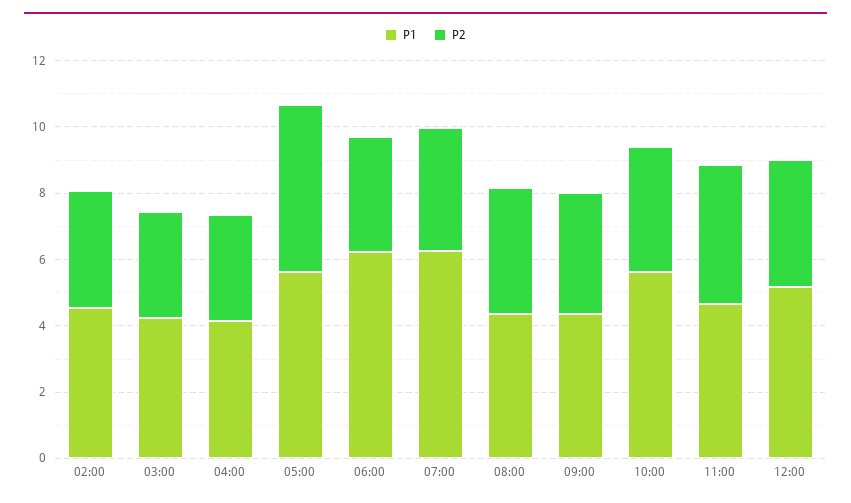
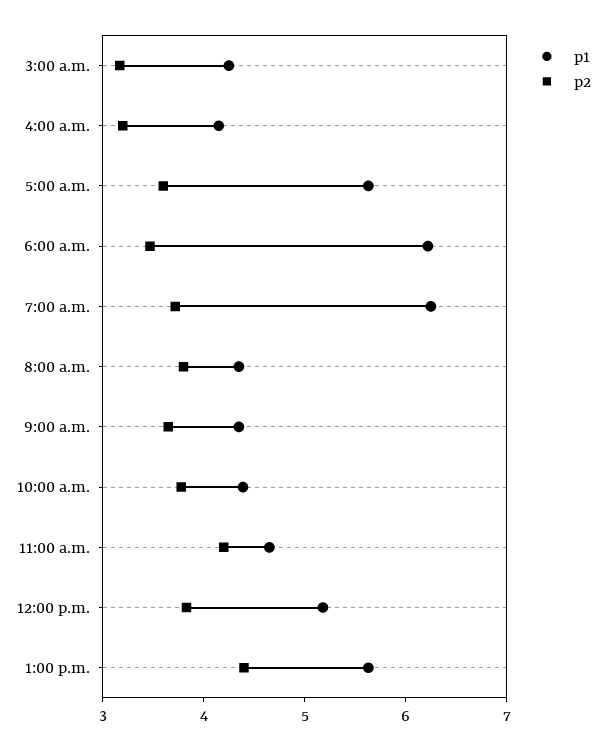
P1, 02:00: 4.5 -> none
P2, 02:00: 3.5 -> none
P2, 05:00: 5 -> 3.6
P1, 10:00: 5.5 -> 4.4
P1, 1:00 p.m.: none -> 5.6
P2, 1:00 p.m.: none -> 4.4

